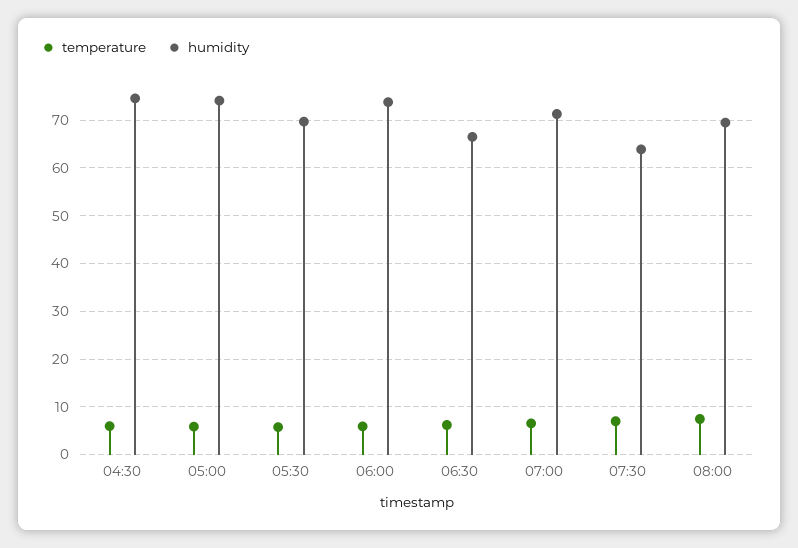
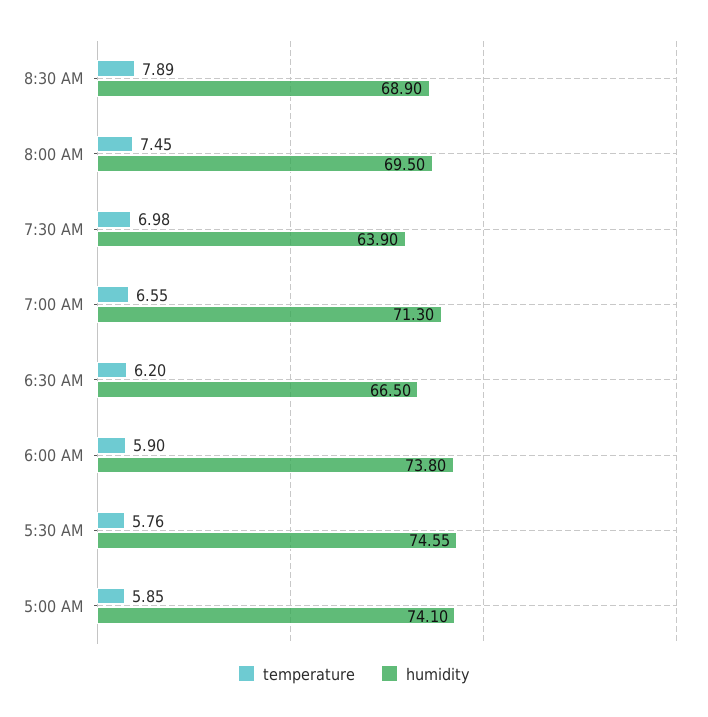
temperature, 04:30: 6 -> none
humidity, 04:30: 74 -> none
humidity, 05:30: 70 -> 74.55
temperature, 8:30 AM: none -> 7.89
humidity, 8:30 AM: none -> 68.9

